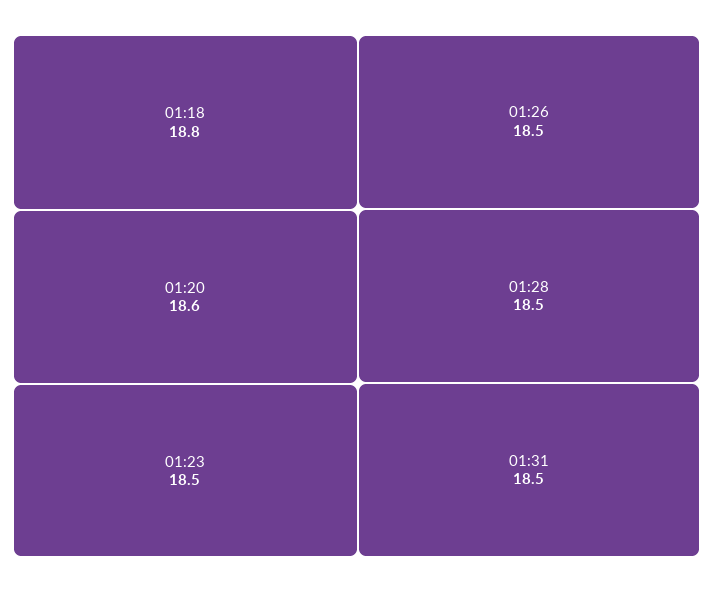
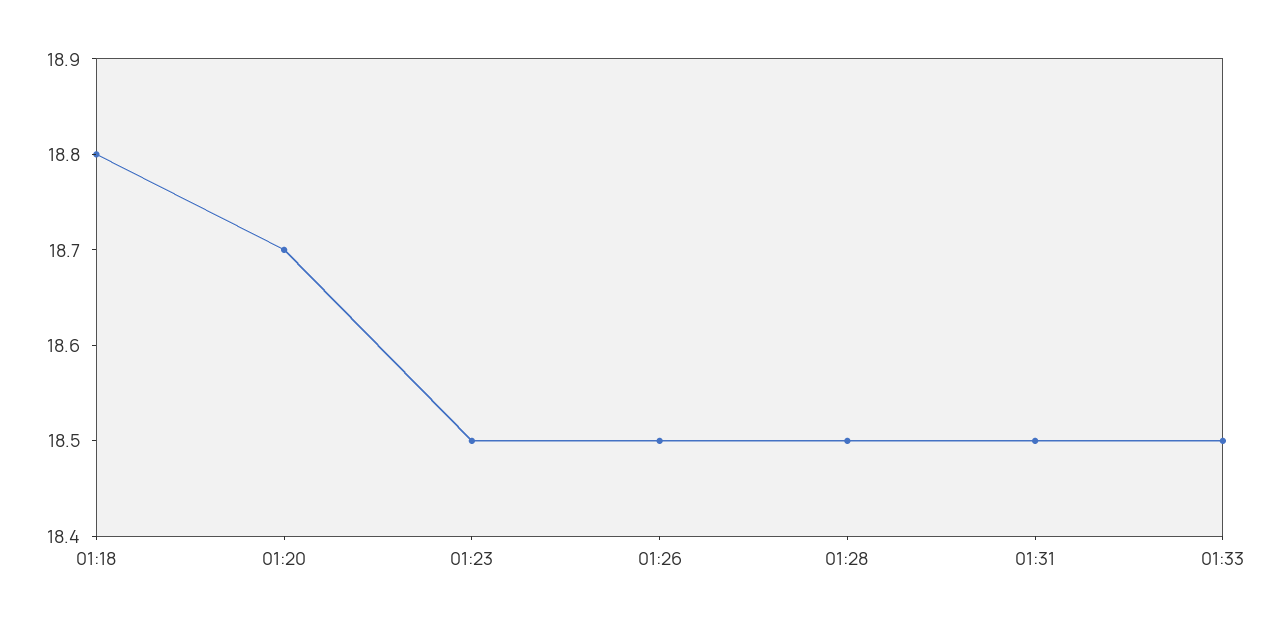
01:20: 18.6 -> 18.7
01:33: none -> 18.5

